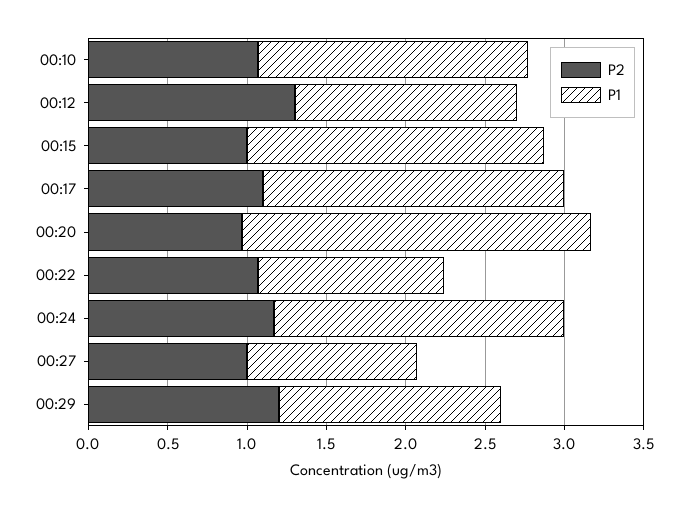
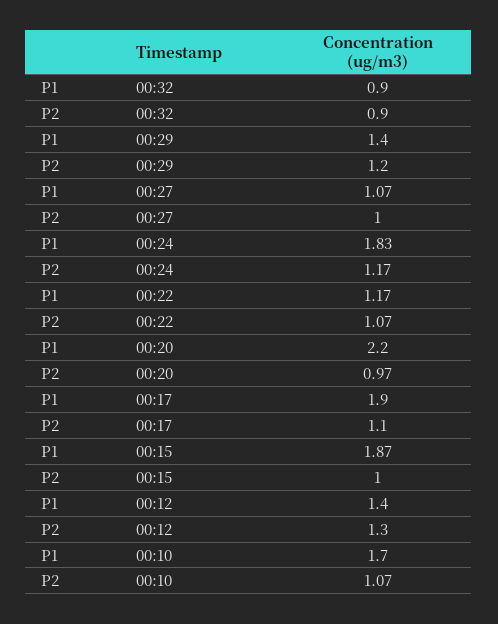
P1, 00:32: none -> 0.9
P2, 00:32: none -> 0.9

